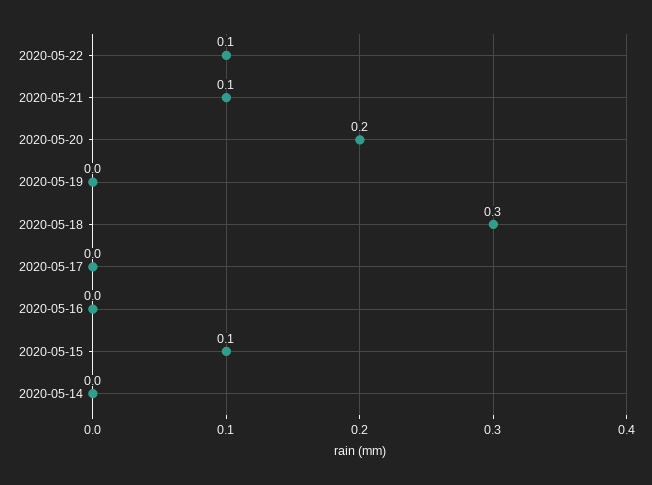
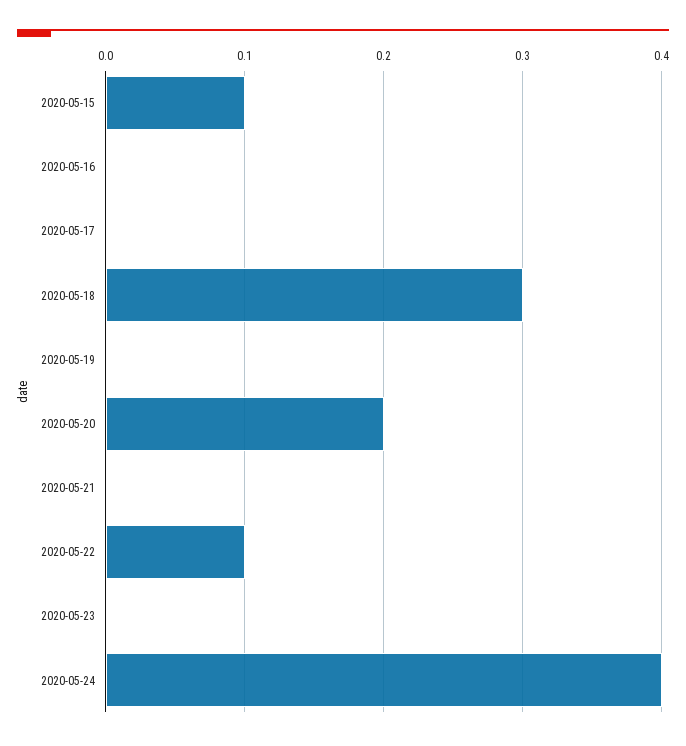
2020-05-21: 0.1 -> 0
2020-05-14: 0 -> none
2020-05-23: none -> 0
2020-05-24: none -> 0.4

